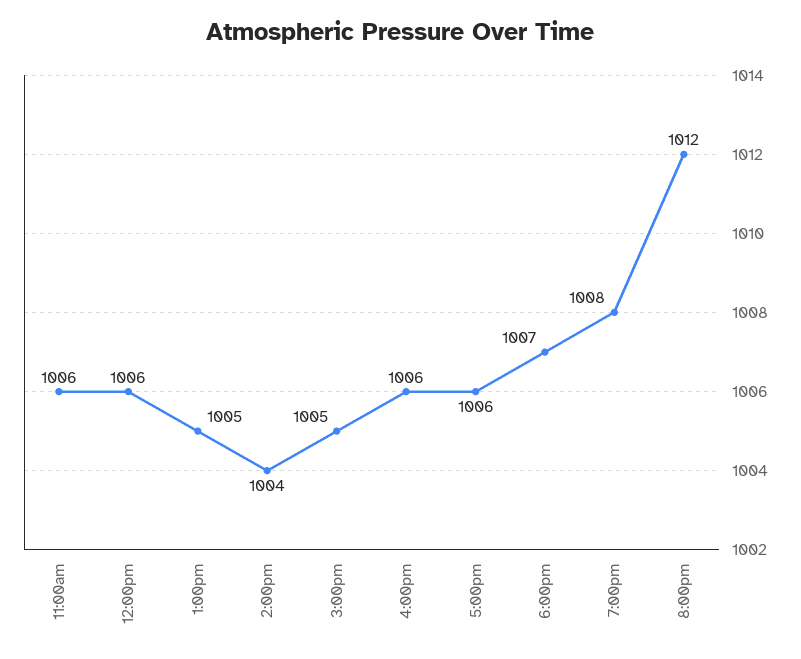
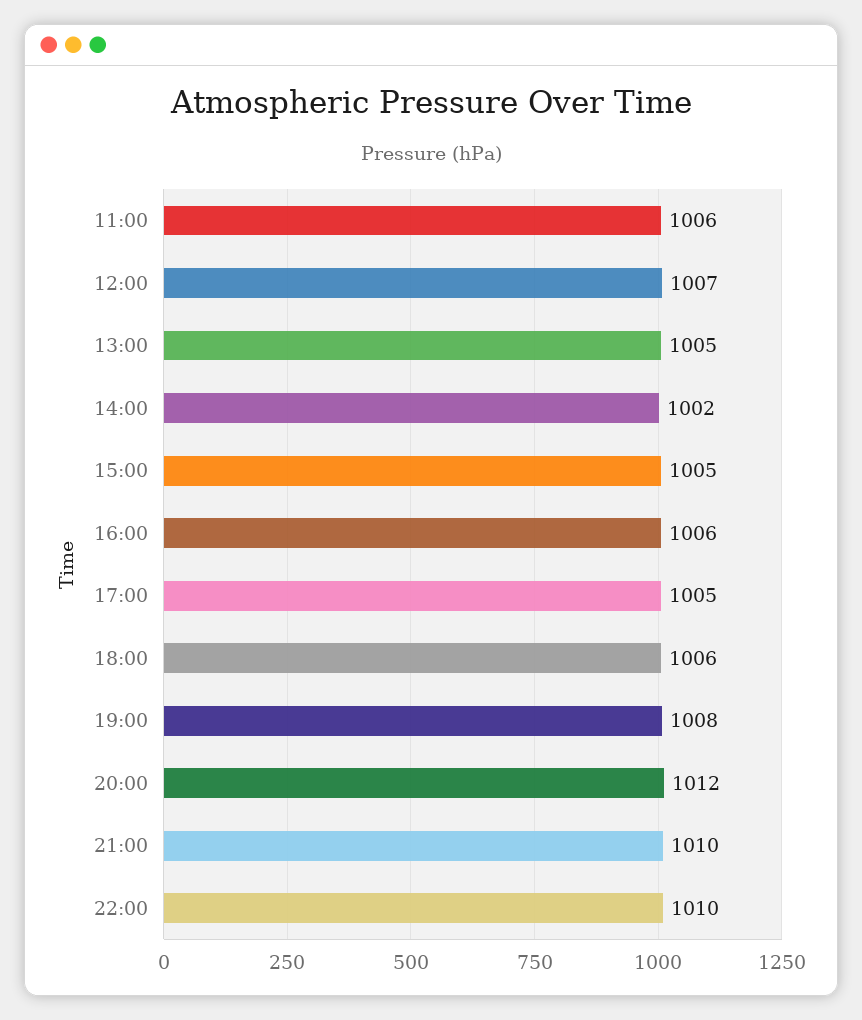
12:00pm: 1006 -> 1007
2:00pm: 1004 -> 1002
5:00pm: 1006 -> 1005
6:00pm: 1007 -> 1006
21:00: none -> 1010
22:00: none -> 1010

